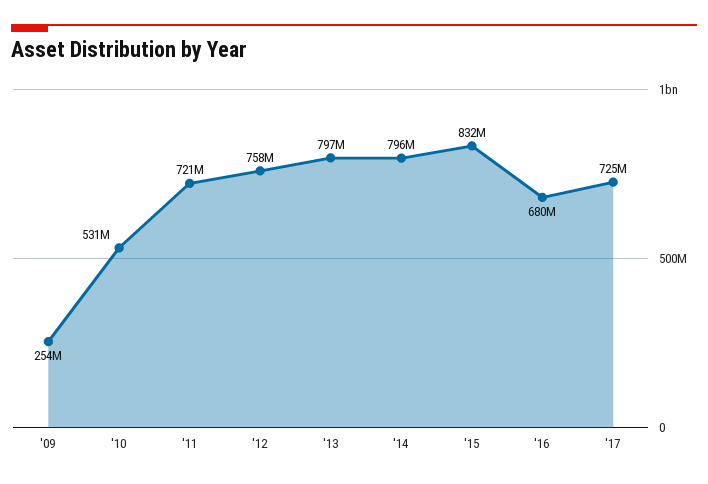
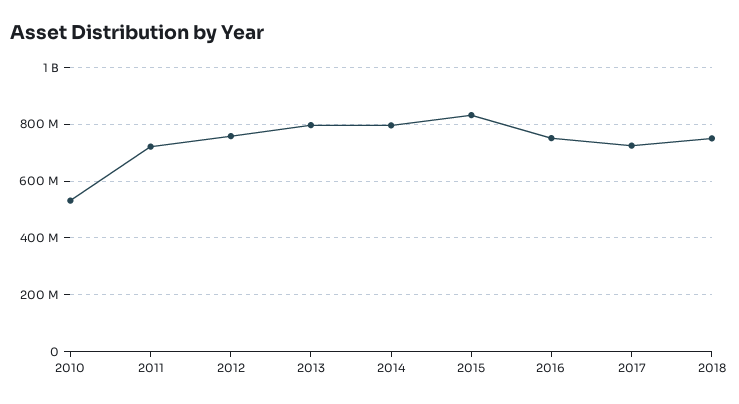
'09: 254000000 -> none
'16: 680000000 -> 750000000
2018: none -> 750000000

